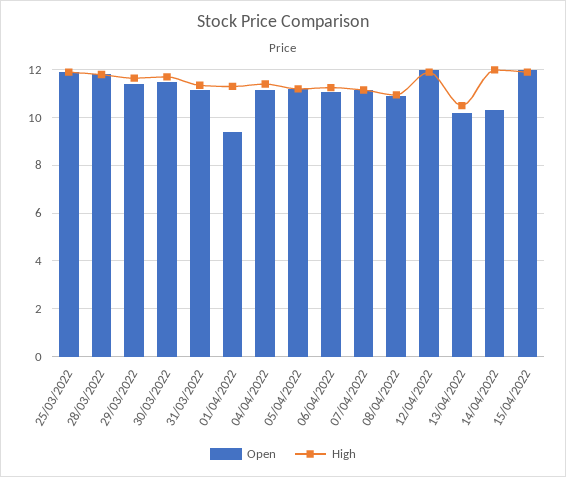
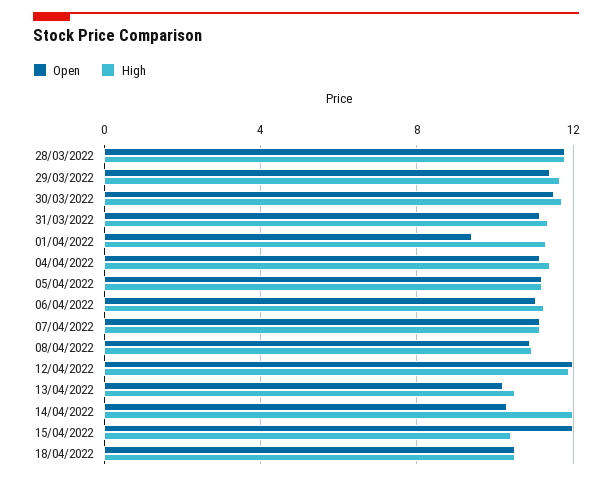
Open, 25/03/2022: 12 -> none
High, 25/03/2022: 12 -> none
High, 15/04/2022: 12 -> 10.5
Open, 18/04/2022: none -> 10.5
High, 18/04/2022: none -> 10.5

